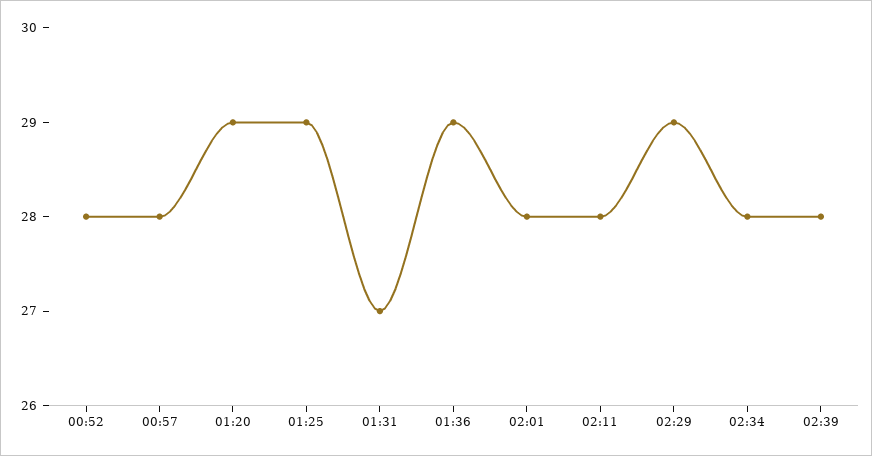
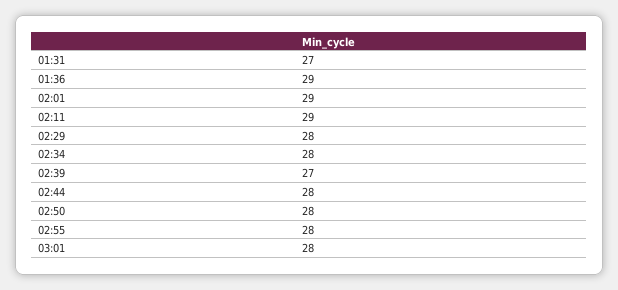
00:52: 28 -> none
00:57: 28 -> none
01:20: 29 -> none
01:25: 29 -> none
02:01: 28 -> 29
02:11: 28 -> 29
02:29: 29 -> 28
02:39: 28 -> 27
02:44: none -> 28
02:50: none -> 28
02:55: none -> 28
03:01: none -> 28

